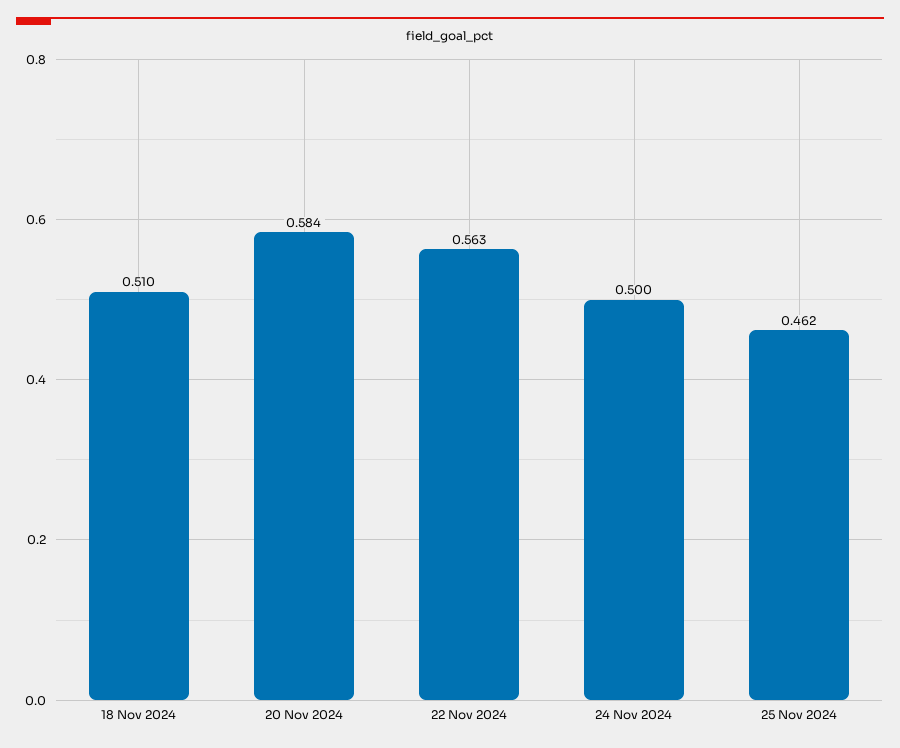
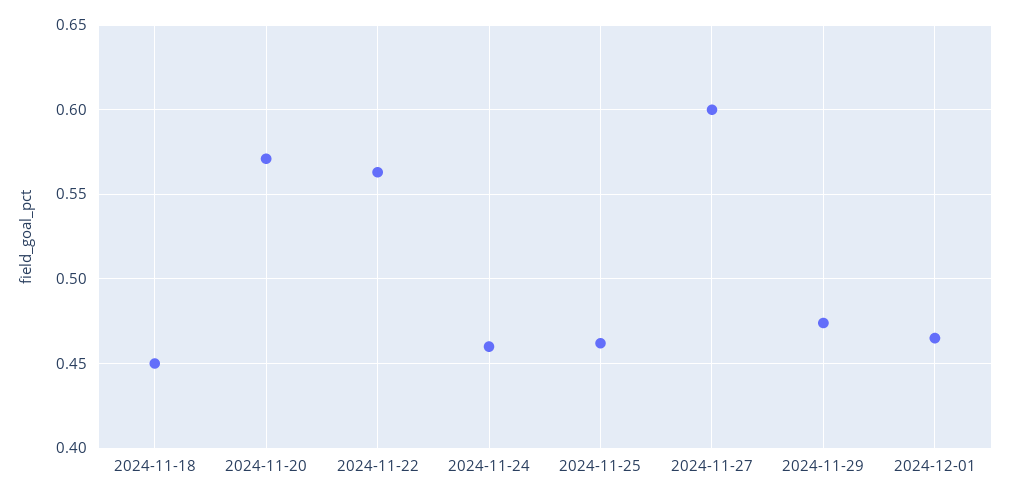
18 Nov 2024: 0.51 -> 0.45
20 Nov 2024: 0.584 -> 0.57
24 Nov 2024: 0.5 -> 0.46
2024-11-27: none -> 0.6
2024-11-29: none -> 0.475
2024-12-01: none -> 0.465

